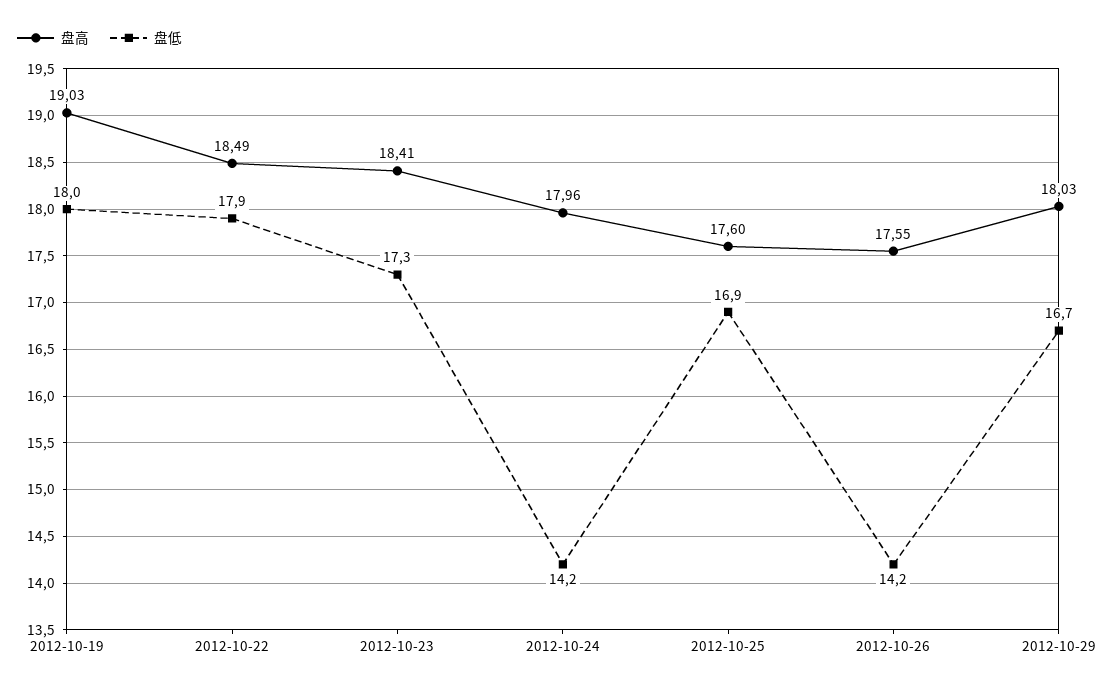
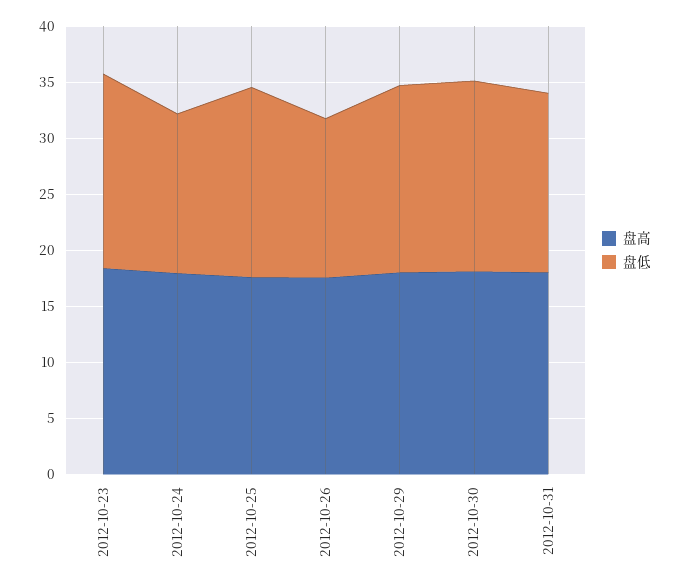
盘高, 2012-10-19: 19.03 -> none
盘低, 2012-10-19: 18 -> none
盘高, 2012-10-22: 18.49 -> none
盘低, 2012-10-22: 17.9 -> none
盘高, 2012-10-30: none -> 18
盘低, 2012-10-30: none -> 17
盘高, 2012-10-31: none -> 18
盘低, 2012-10-31: none -> 16

